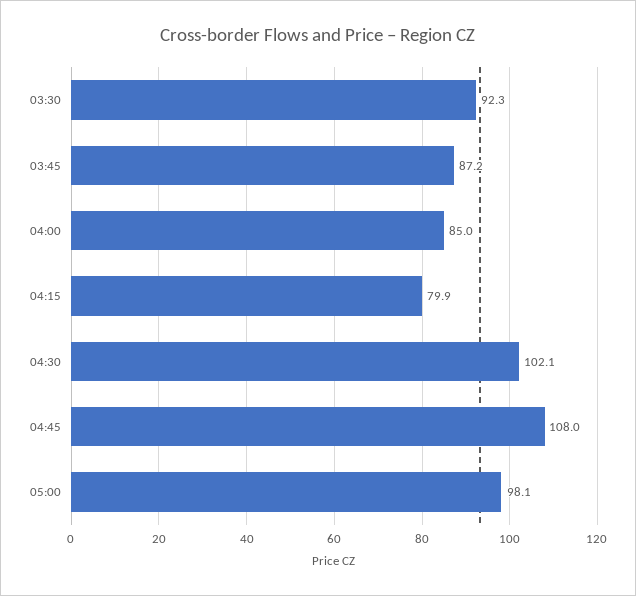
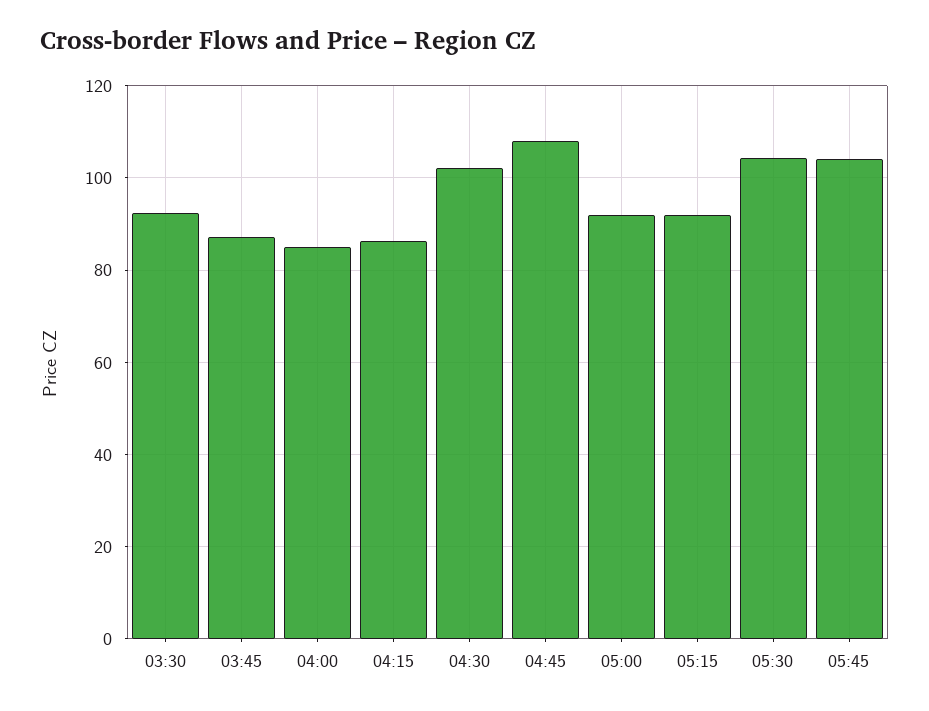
04:15: 79.9 -> 86
05:00: 98.1 -> 92
05:15: none -> 92
05:30: none -> 104
05:45: none -> 104

